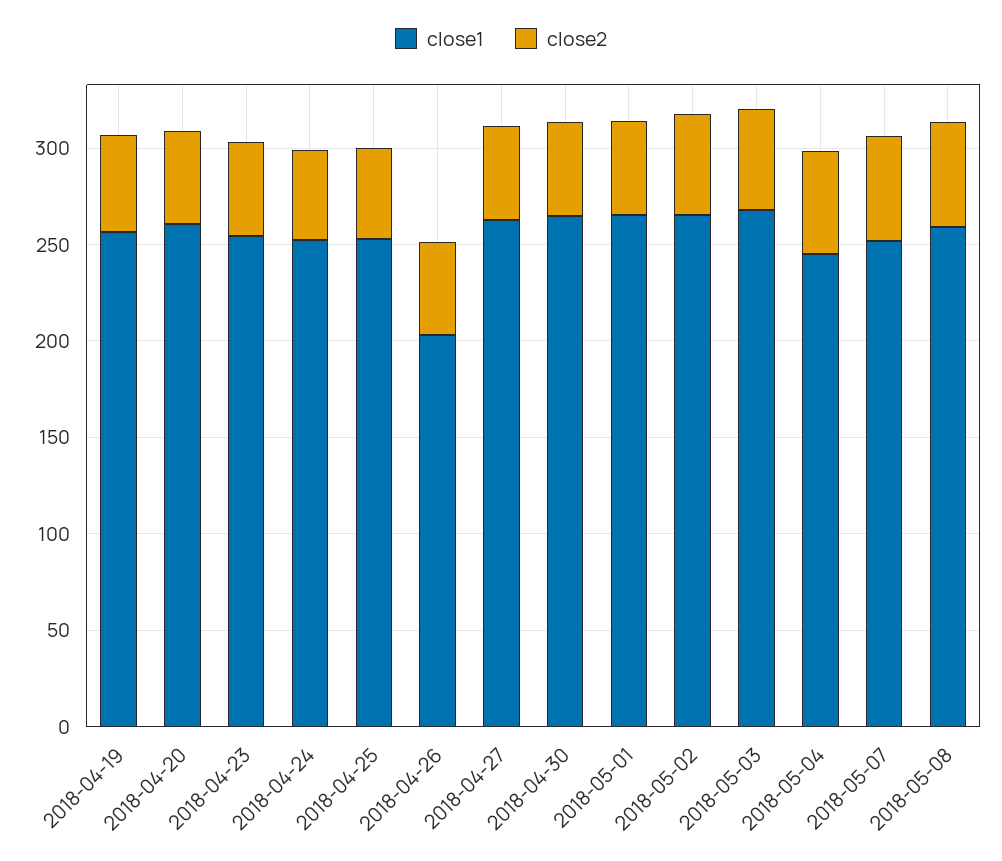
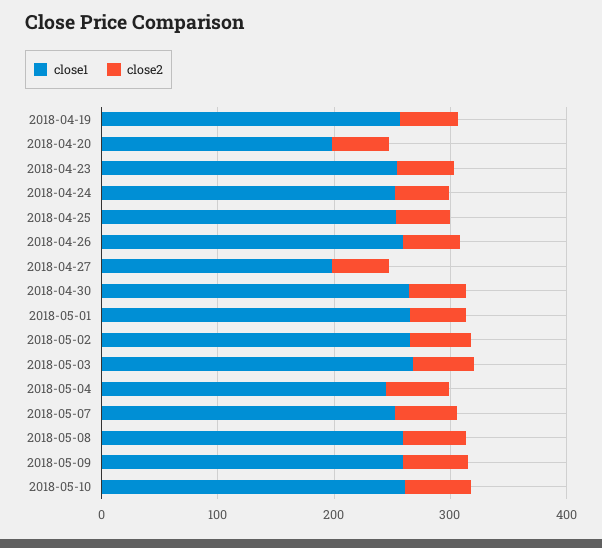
close1, 2018-04-20: 260 -> 200
close1, 2018-04-26: 200 -> 260
close1, 2018-04-27: 260 -> 200
close1, 2018-05-09: none -> 260
close2, 2018-05-09: none -> 60
close1, 2018-05-10: none -> 260
close2, 2018-05-10: none -> 60

